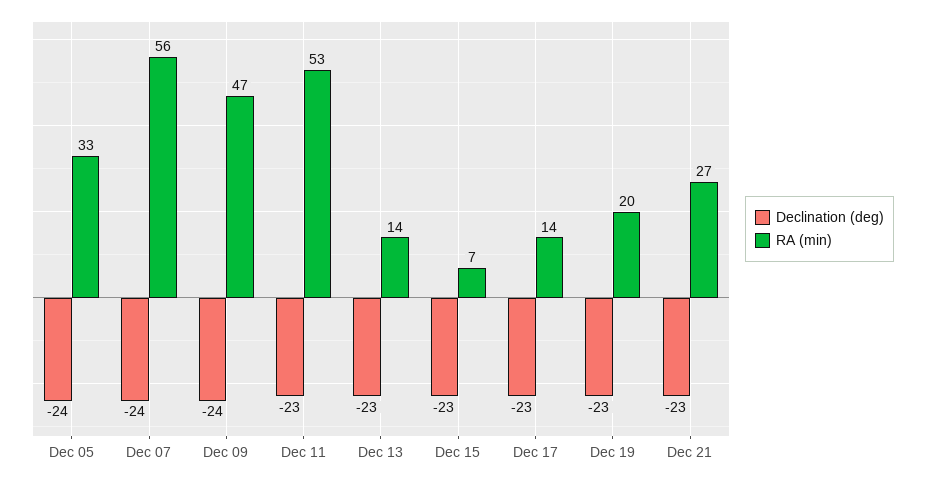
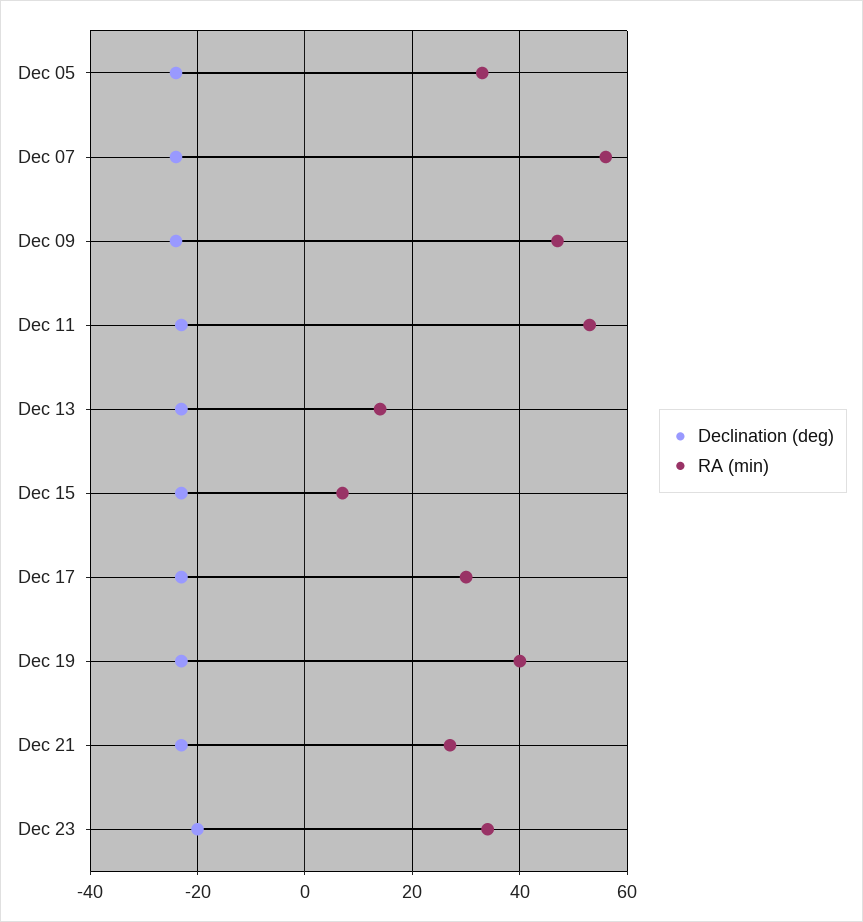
RA (min), Dec 17: 14 -> 30
RA (min), Dec 19: 20 -> 40
Declination (deg), Dec 23: none -> -20
RA (min), Dec 23: none -> 35

